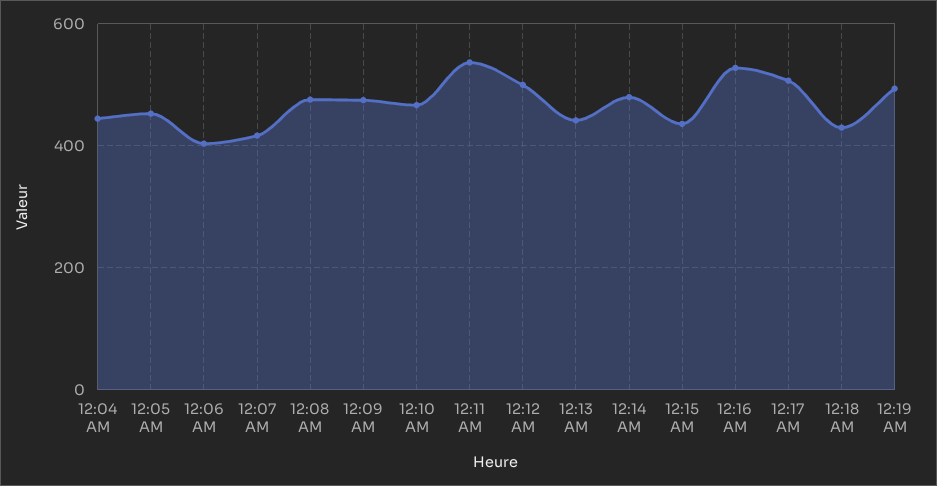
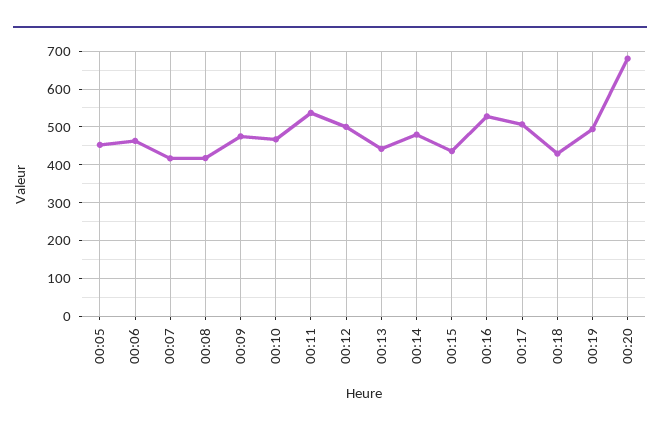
12:04 AM: 440 -> none
12:06 AM: 400 -> 460
12:08 AM: 480 -> 420
00:20: none -> 680

